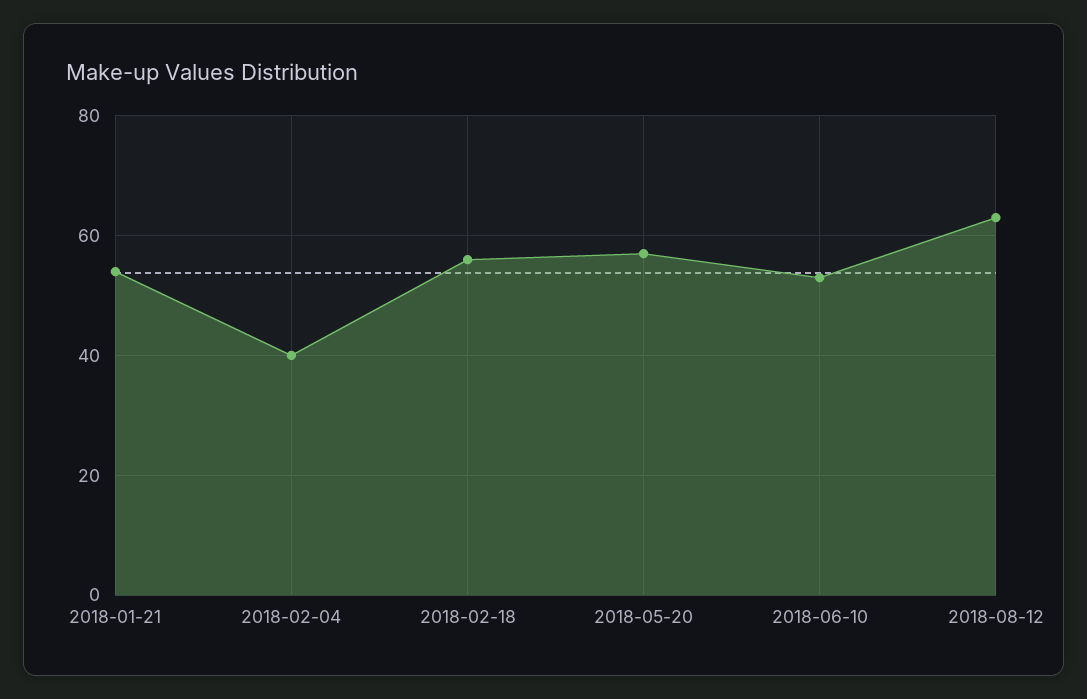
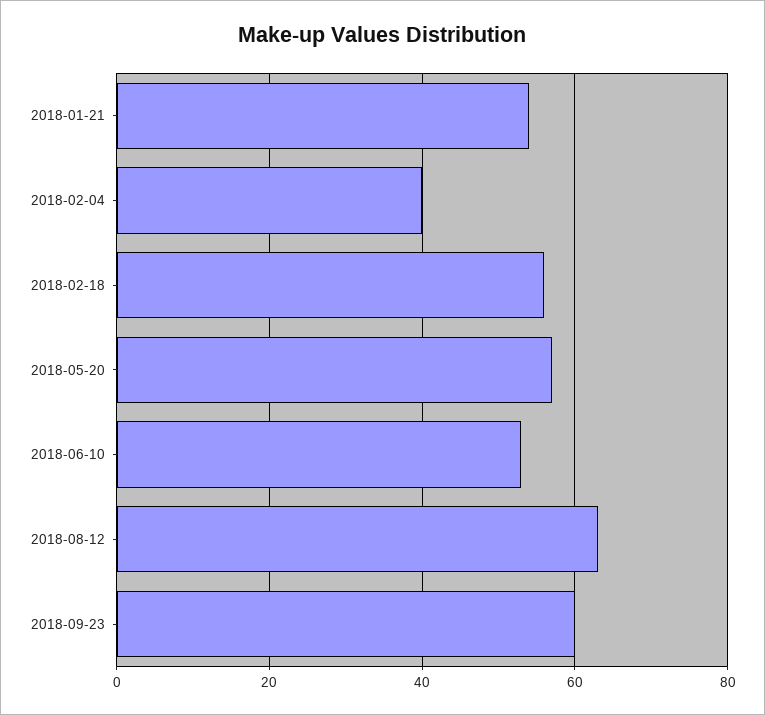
2018-09-23: none -> 60

